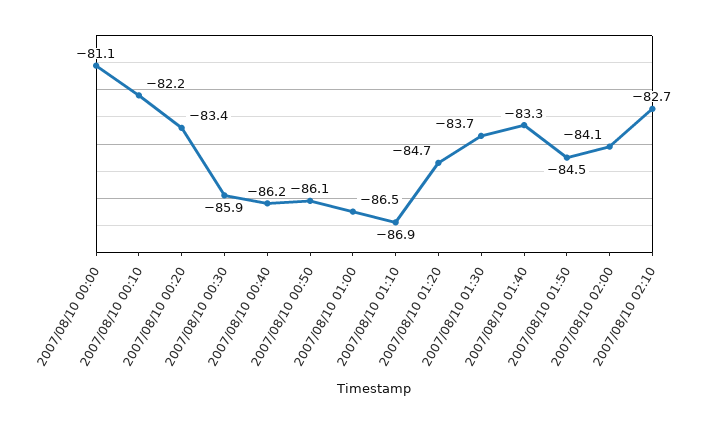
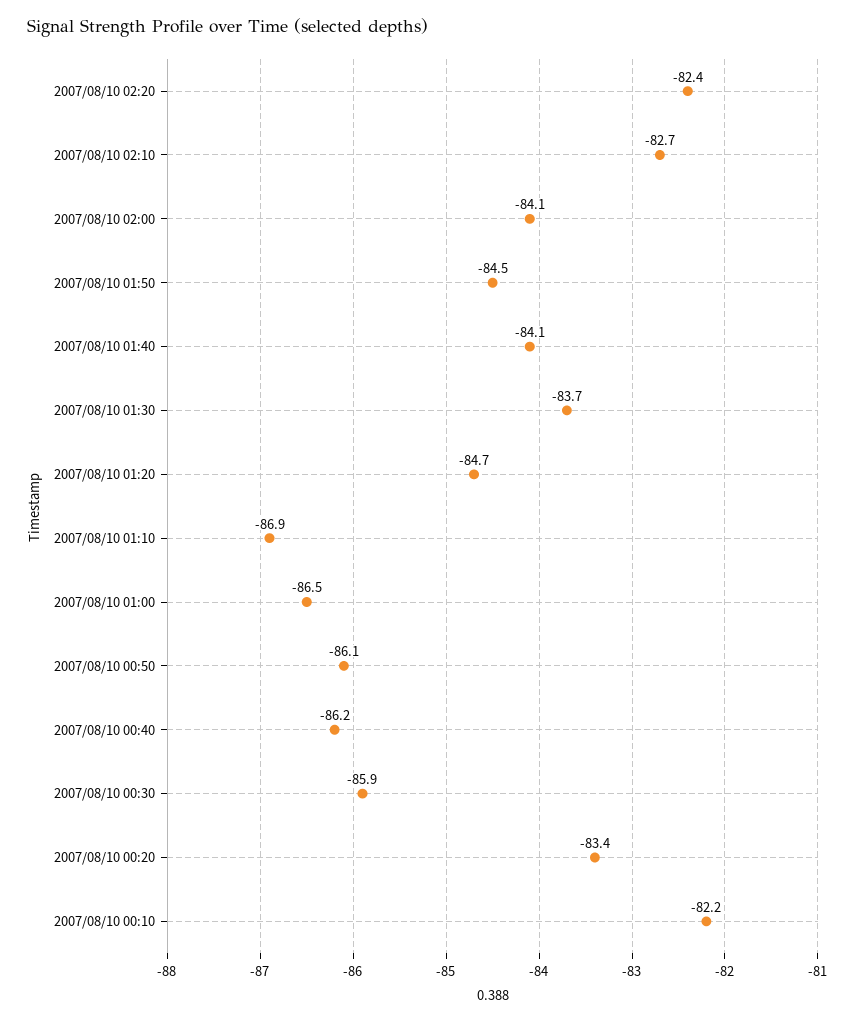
2007/08/10 00:00: -81.1 -> none
2007/08/10 01:40: -83.3 -> -84.1
2007/08/10 02:20: none -> -82.4

